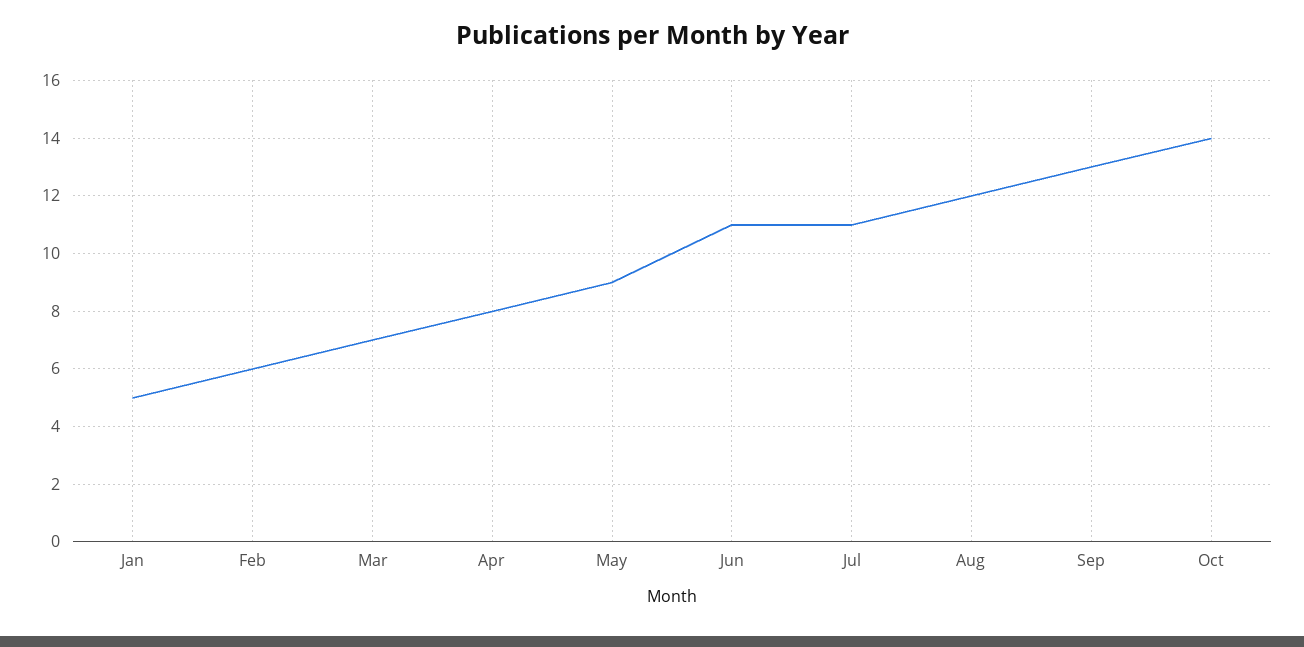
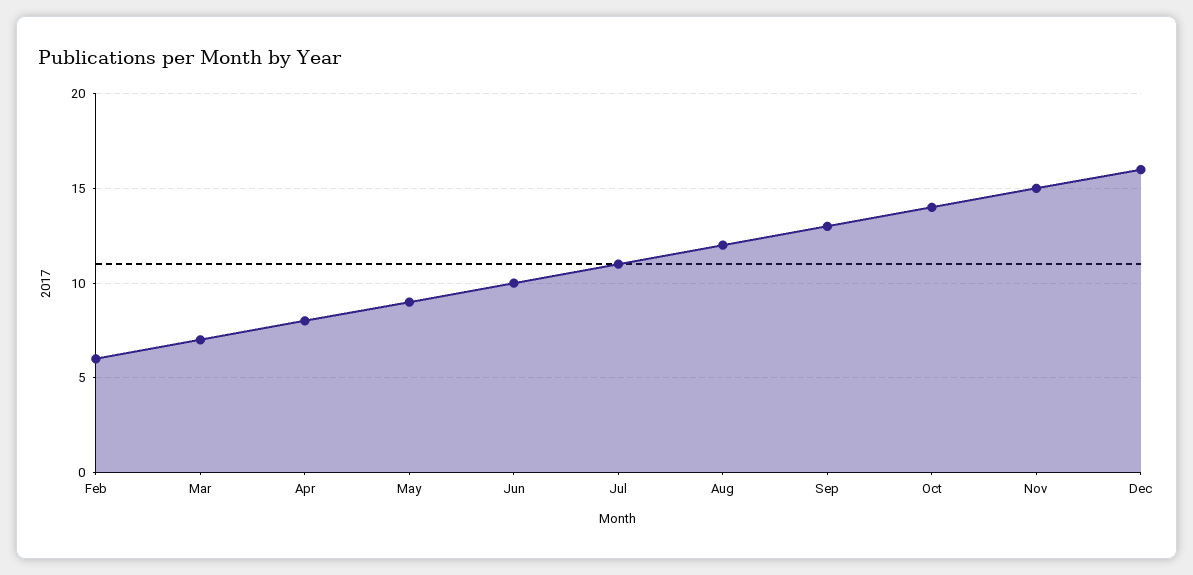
Jan: 5 -> none
Jun: 11 -> 10
Nov: none -> 15
Dec: none -> 16

